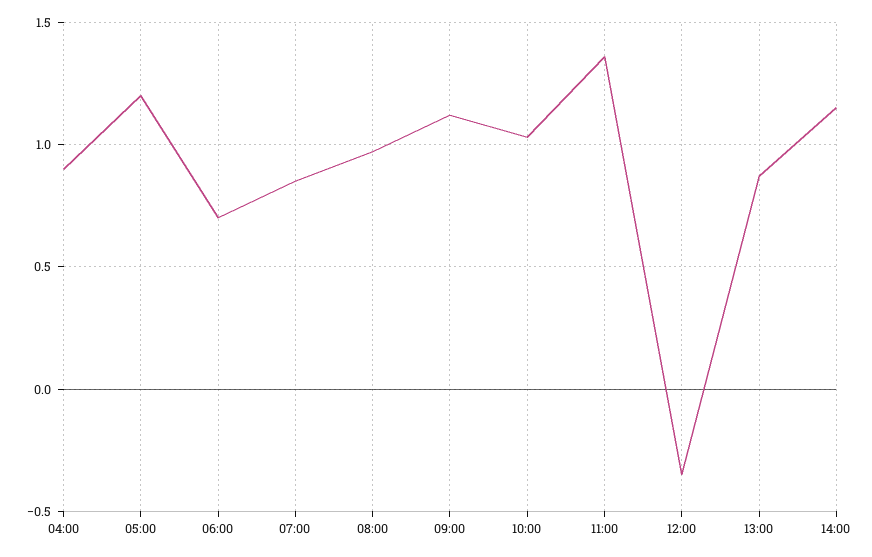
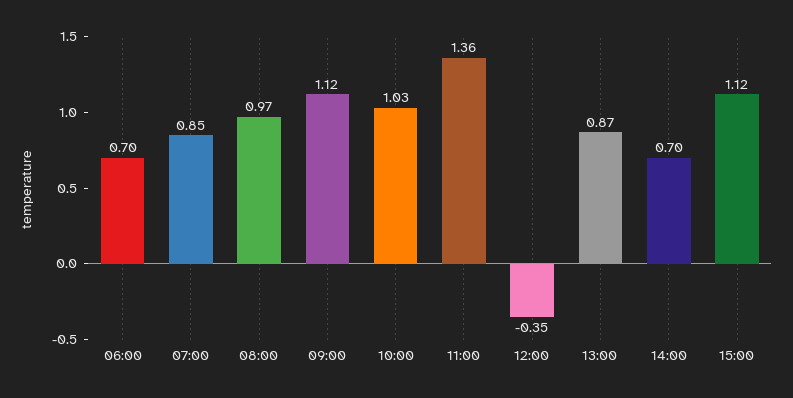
04:00: 0.9 -> none
05:00: 1.2 -> none
14:00: 1.15 -> 0.7
15:00: none -> 1.12

